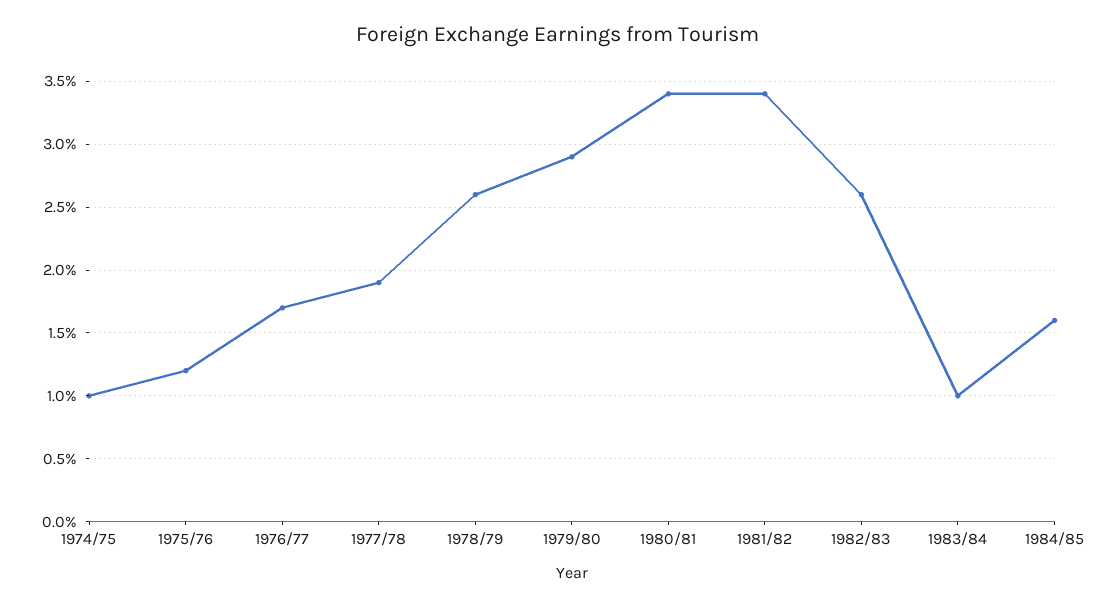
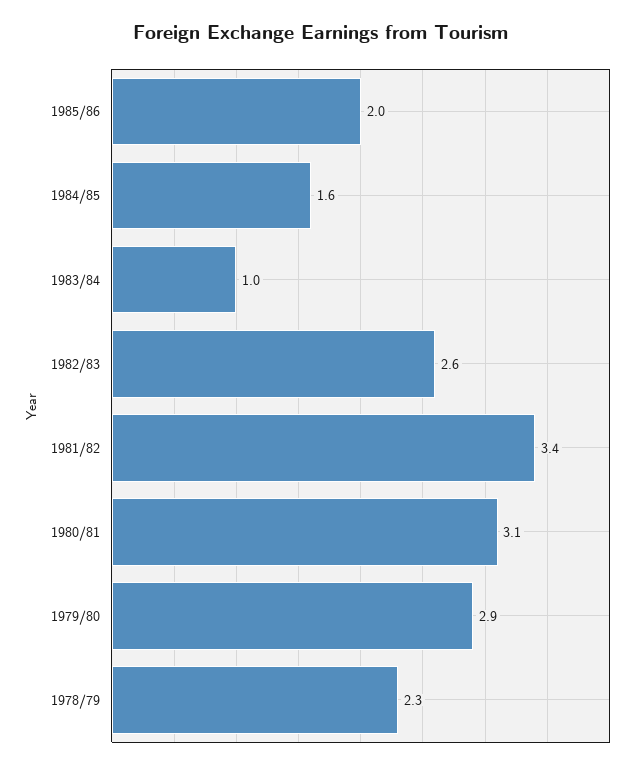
1974/75: 1 -> none
1975/76: 1.2 -> none
1976/77: 1.7 -> none
1977/78: 1.9 -> none
1978/79: 2.6 -> 2.3
1980/81: 3.4 -> 3.1
1985/86: none -> 2

